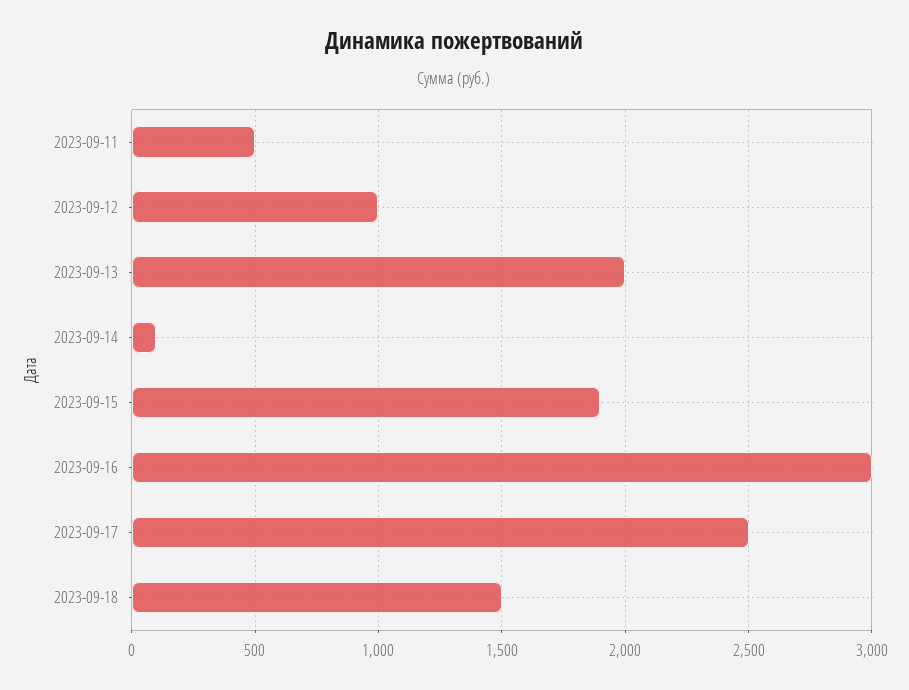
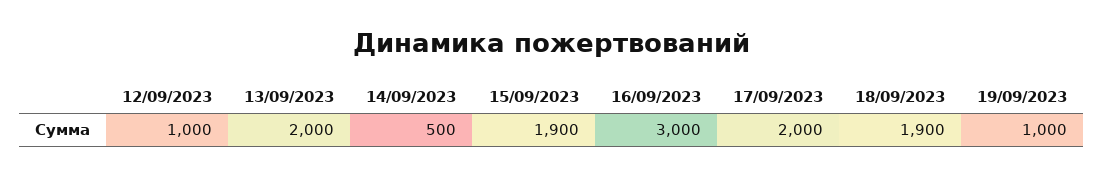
2023-09-11: 500 -> none
2023-09-14: 100 -> 500
2023-09-17: 2500 -> 2000
2023-09-18: 1500 -> 1900
19/09/2023: none -> 1000

